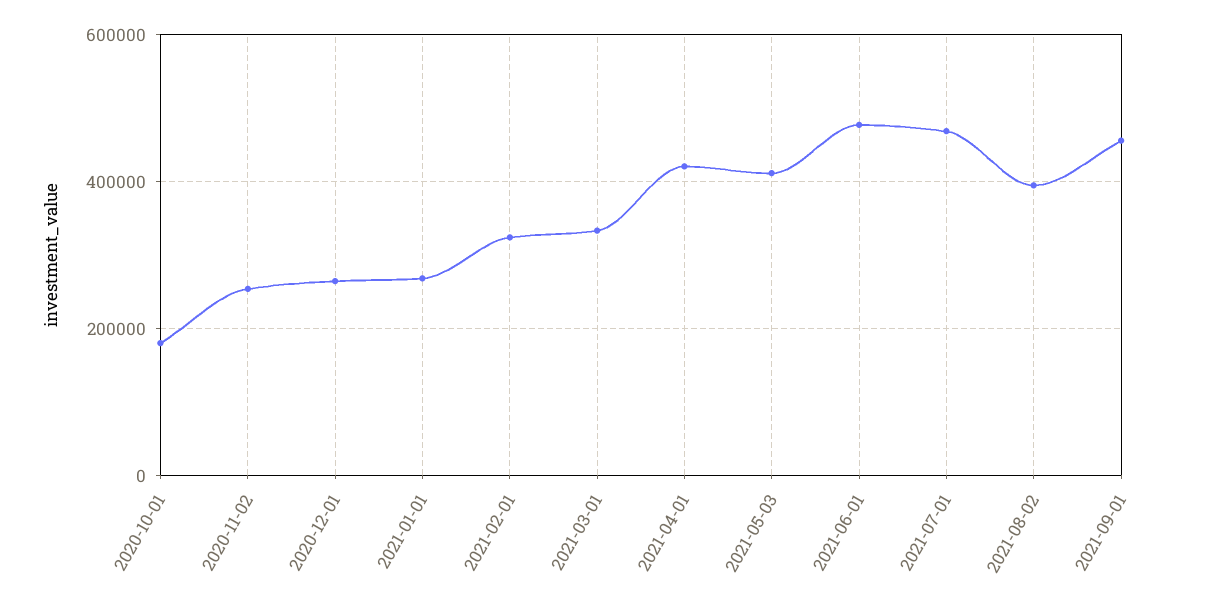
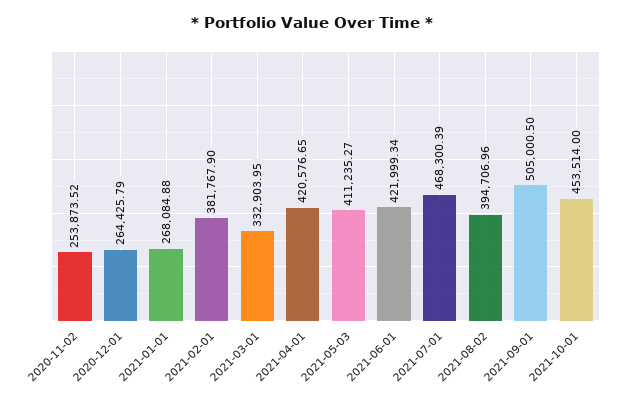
2020-10-01: 180000 -> none
2021-02-01: 320000 -> 381767.9
2021-06-01: 480000 -> 421999.34
2021-09-01: 460000 -> 505000.5
2021-10-01: none -> 453514

